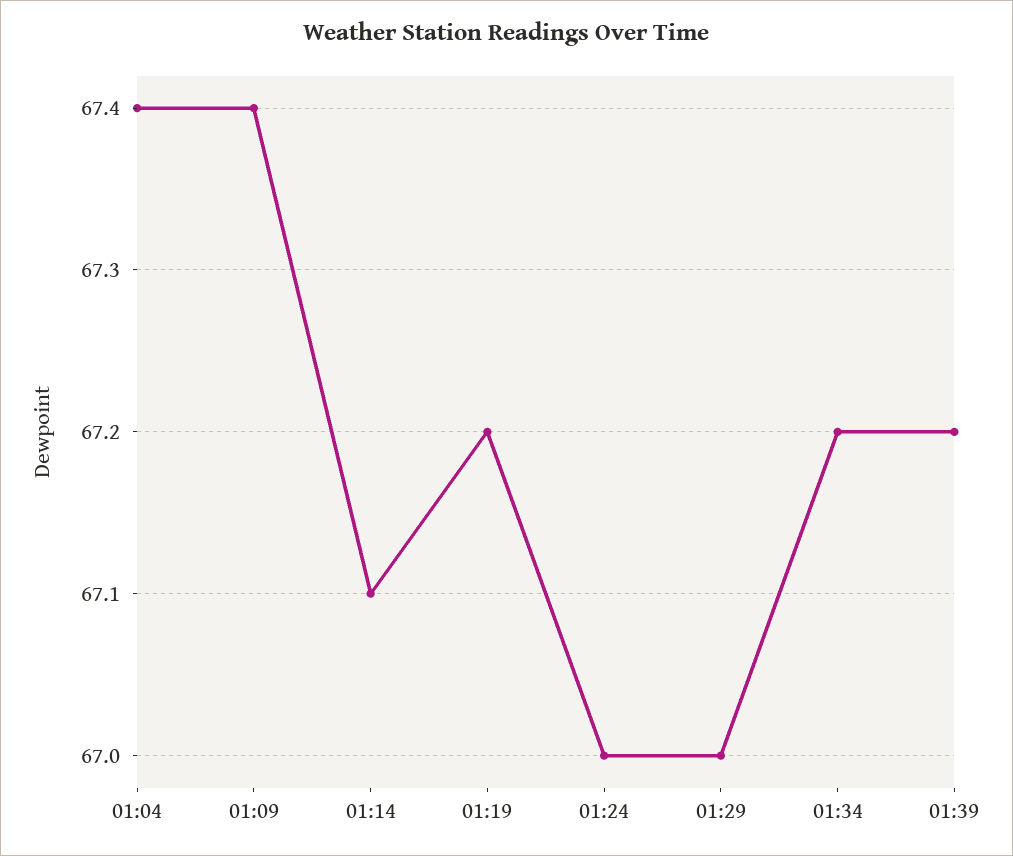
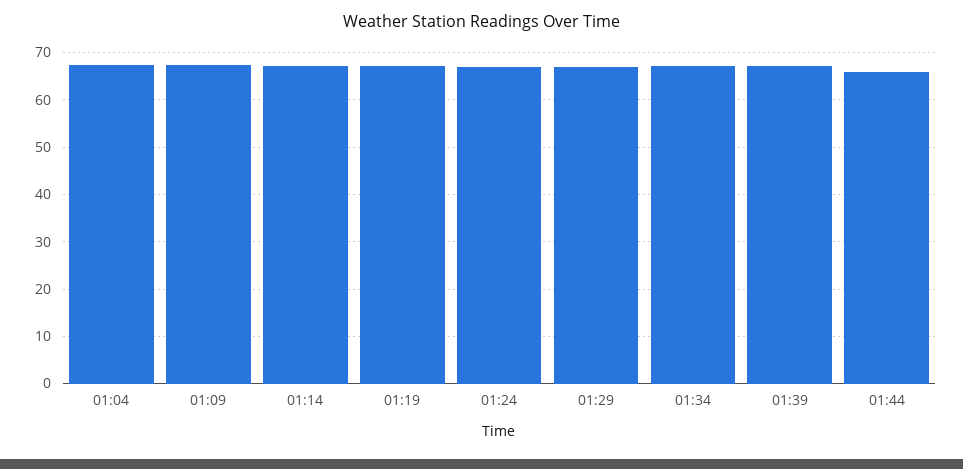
01:44: none -> 66

